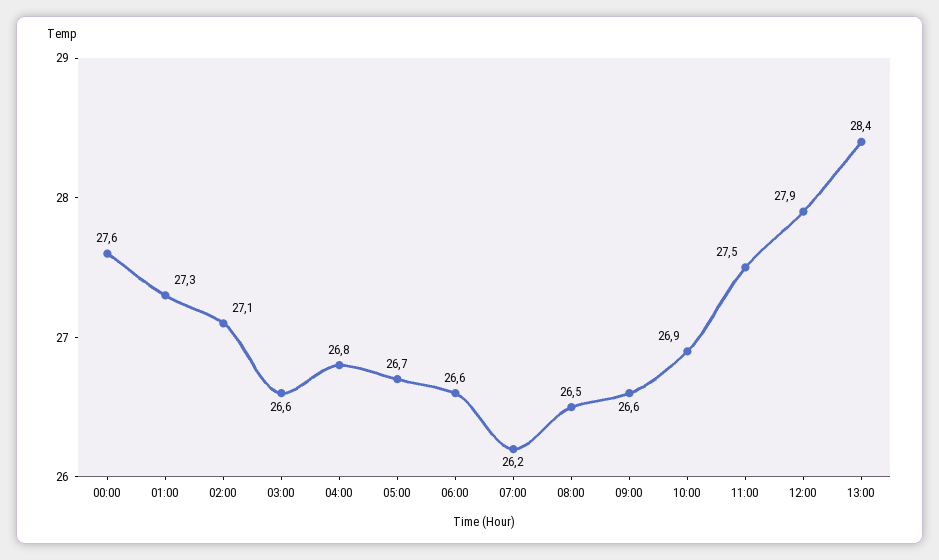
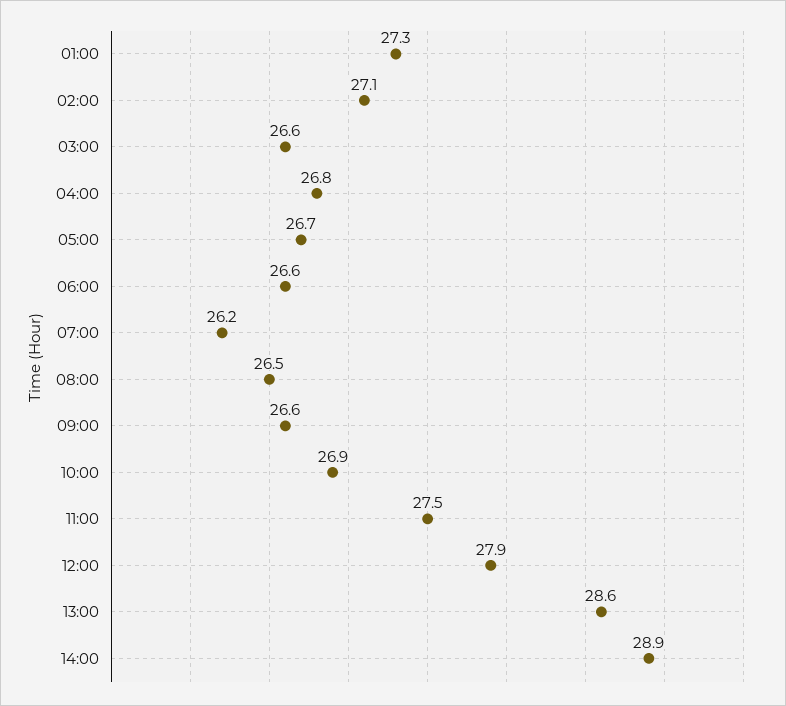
00:00: 27.6 -> none
13:00: 28.4 -> 28.6
14:00: none -> 28.9

